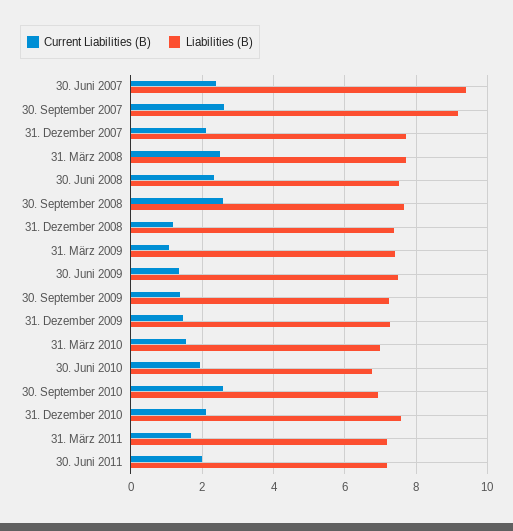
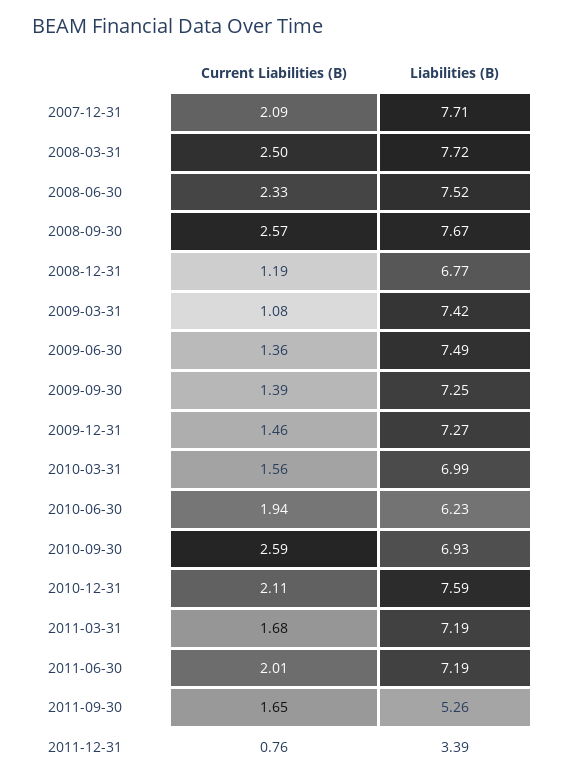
Current Liabilities (B), 30. Juni 2007: 2.4 -> none
Liabilities (B), 30. Juni 2007: 9.4 -> none
Current Liabilities (B), 30. September 2007: 2.6 -> none
Liabilities (B), 30. September 2007: 9.2 -> none
Liabilities (B), 31. Dezember 2008: 7.4 -> 6.77
Liabilities (B), 30. Juni 2010: 6.8 -> 6.23
Current Liabilities (B), 2011-09-30: none -> 1.65
Liabilities (B), 2011-09-30: none -> 5.26
Current Liabilities (B), 2011-12-31: none -> 0.76
Liabilities (B), 2011-12-31: none -> 3.39

